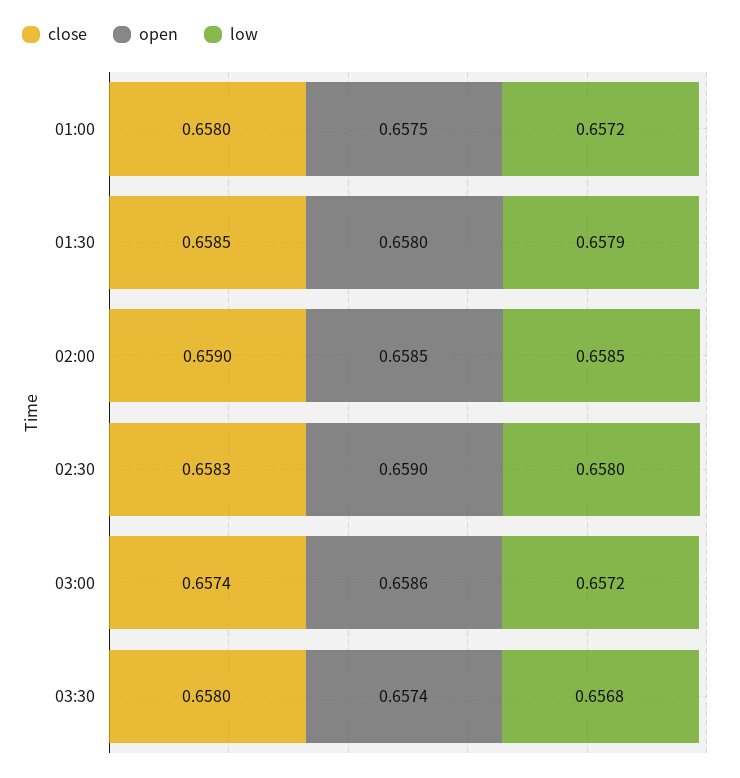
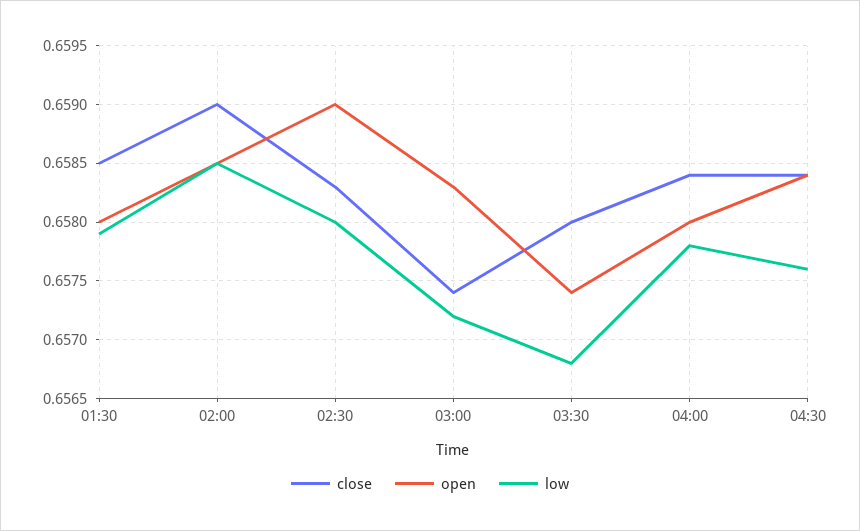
close, 01:00: 0.658 -> none
open, 01:00: 0.6575 -> none
low, 01:00: 0.6572 -> none
open, 03:00: 0.6586 -> 0.6583
close, 04:00: none -> 0.6584
open, 04:00: none -> 0.658
low, 04:00: none -> 0.6578
close, 04:30: none -> 0.6584
open, 04:30: none -> 0.6584
low, 04:30: none -> 0.6576

